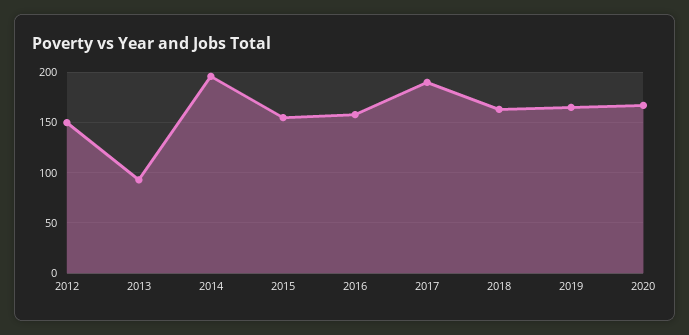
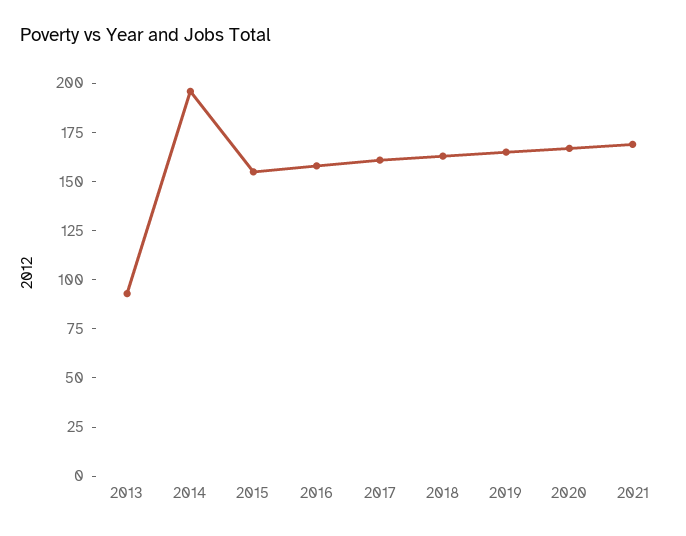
2012: 150 -> none
2017: 190 -> 160
2021: none -> 170

